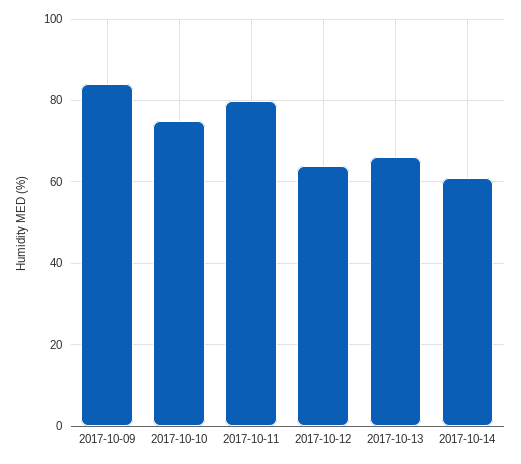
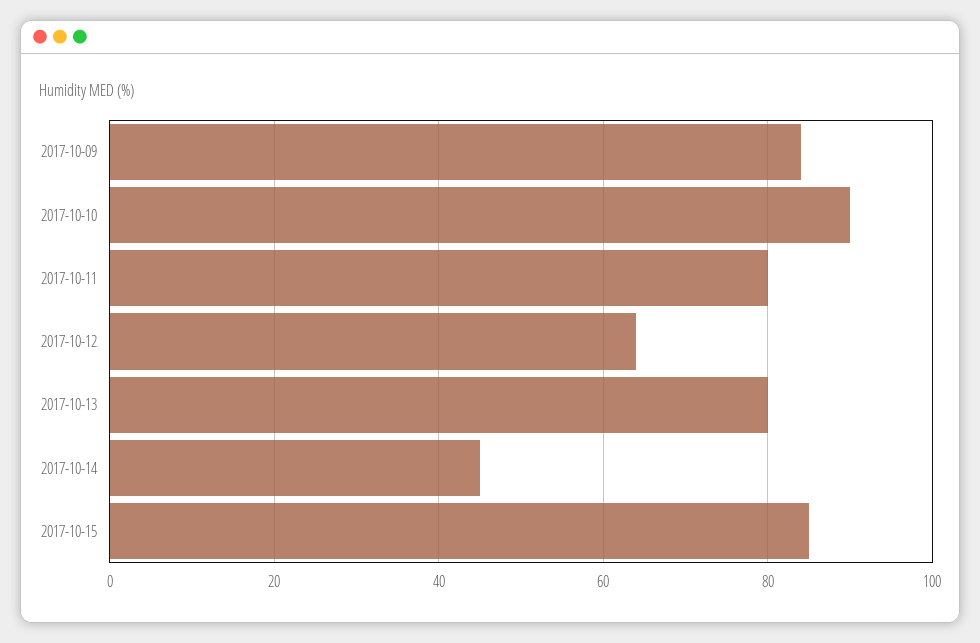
2017-10-10: 75 -> 90
2017-10-13: 65 -> 80
2017-10-14: 60 -> 45
2017-10-15: none -> 85

